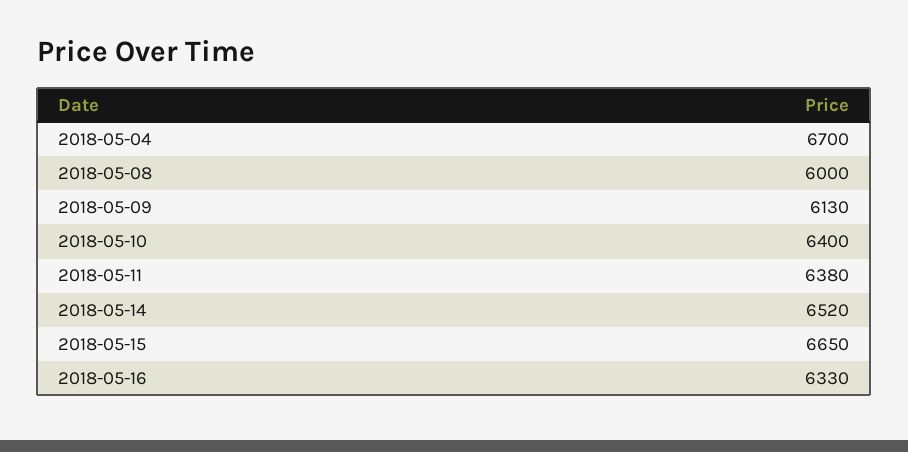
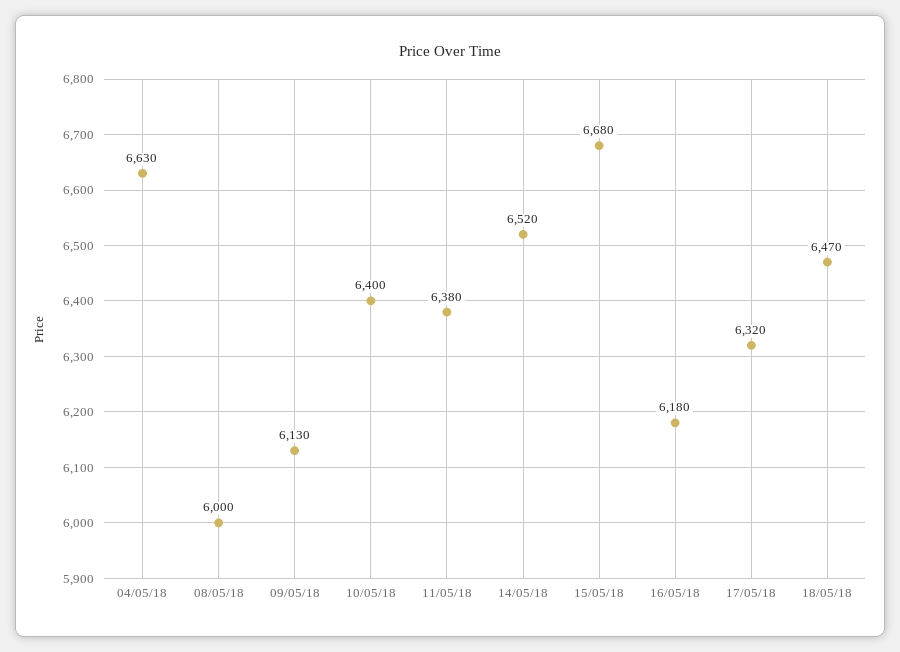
2018-05-04: 6700 -> 6630
2018-05-15: 6650 -> 6680
2018-05-16: 6330 -> 6180
17/05/18: none -> 6320
18/05/18: none -> 6470

